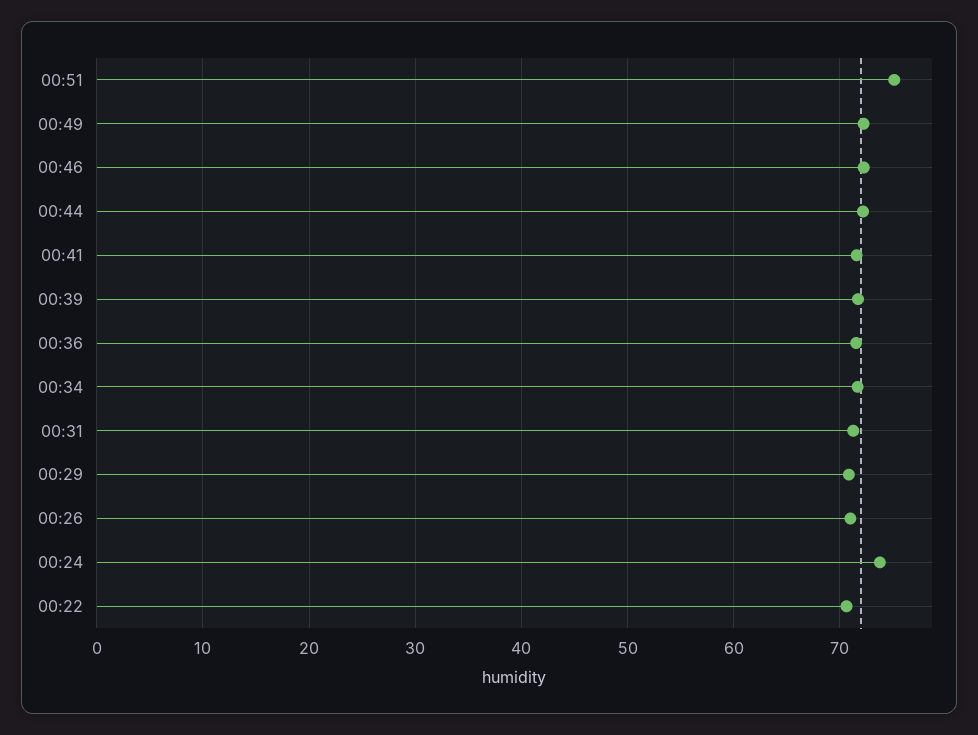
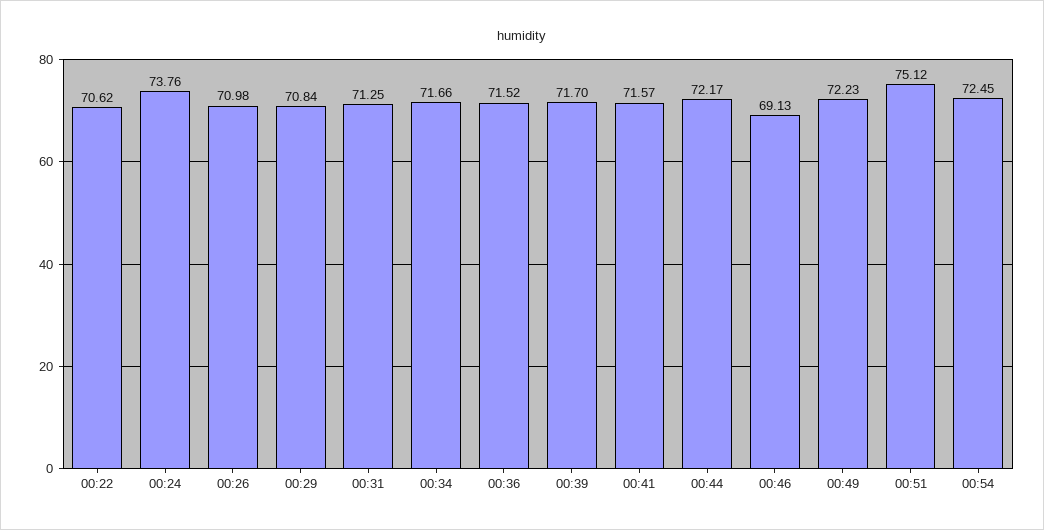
00:46: 72 -> 69.13
00:54: none -> 72.45

